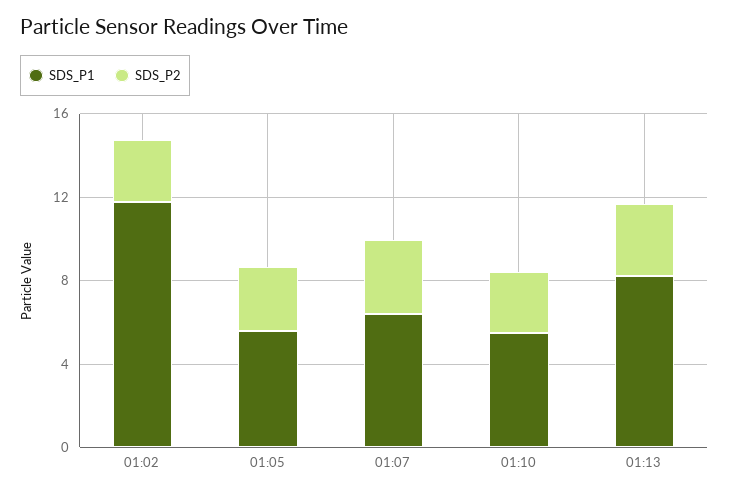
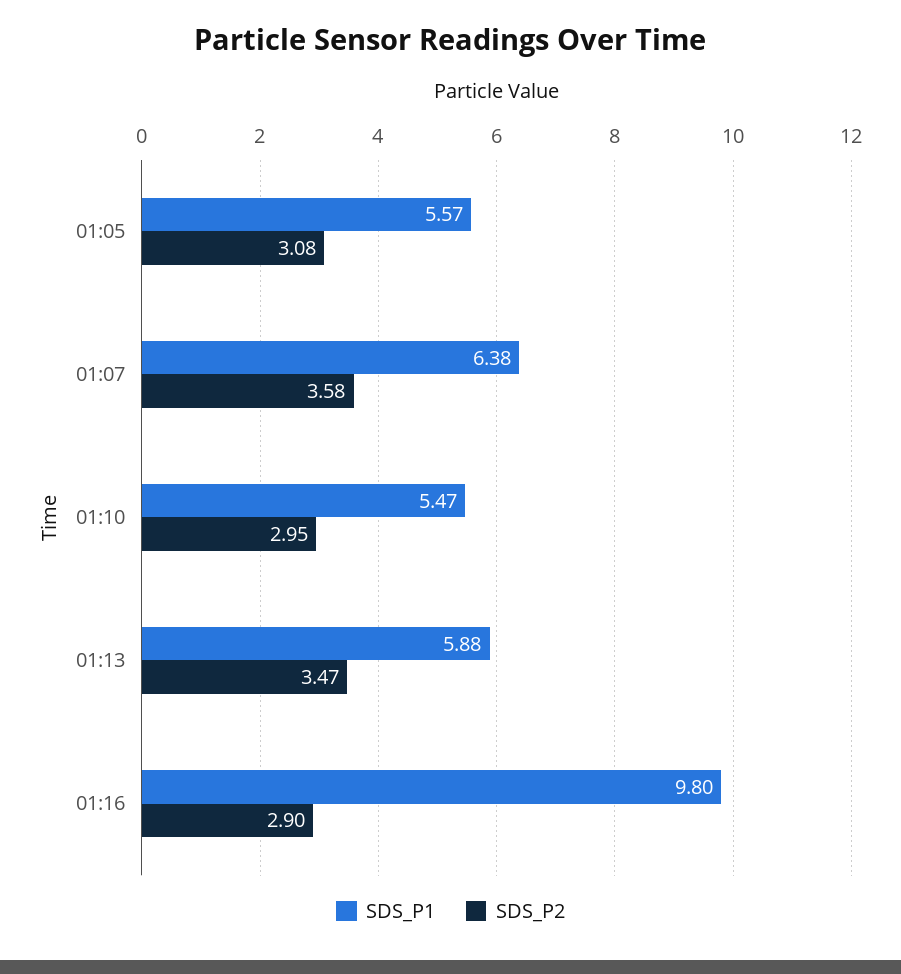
SDS_P1, 01:02: 12 -> none
SDS_P2, 01:02: 3 -> none
SDS_P1, 01:13: 8 -> 5.88
SDS_P1, 01:16: none -> 9.8
SDS_P2, 01:16: none -> 2.9

